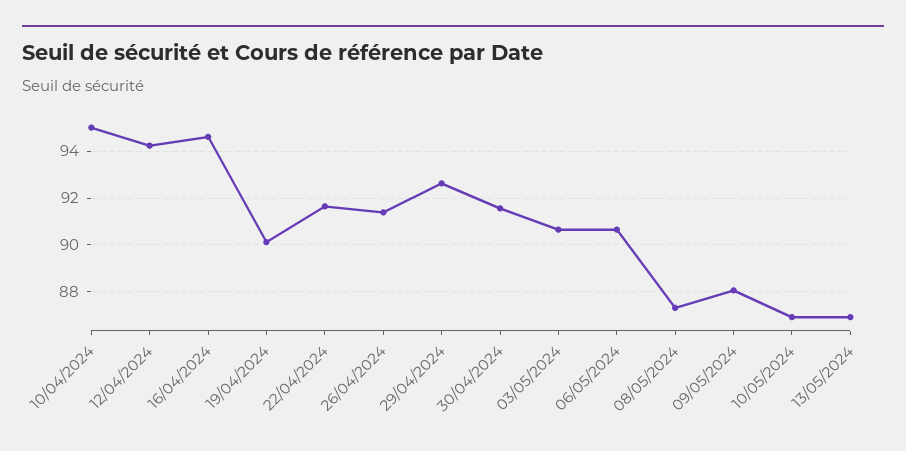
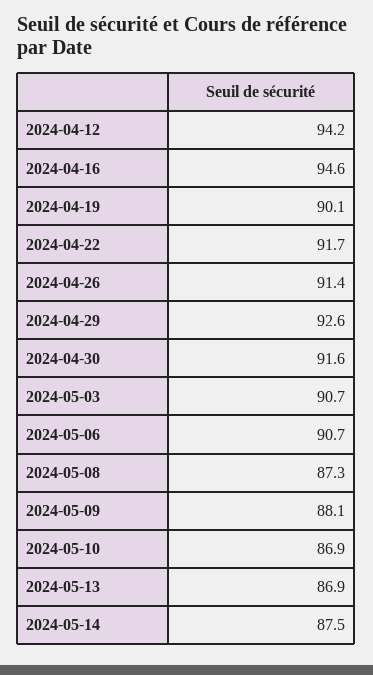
10/04/2024: 95 -> none
2024-05-14: none -> 87.5

